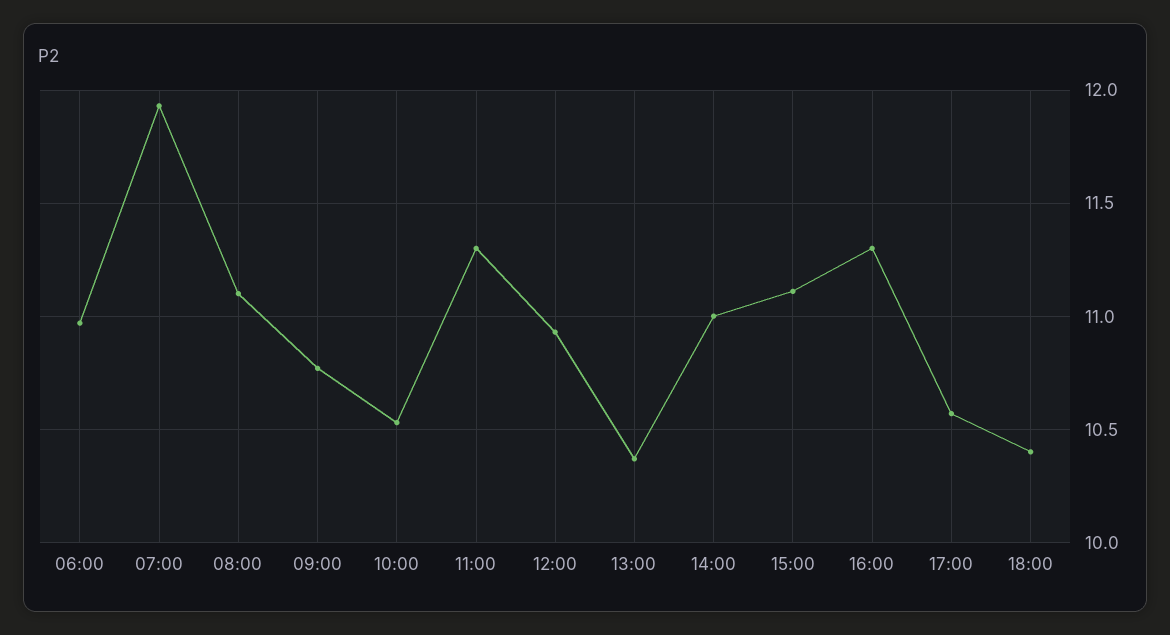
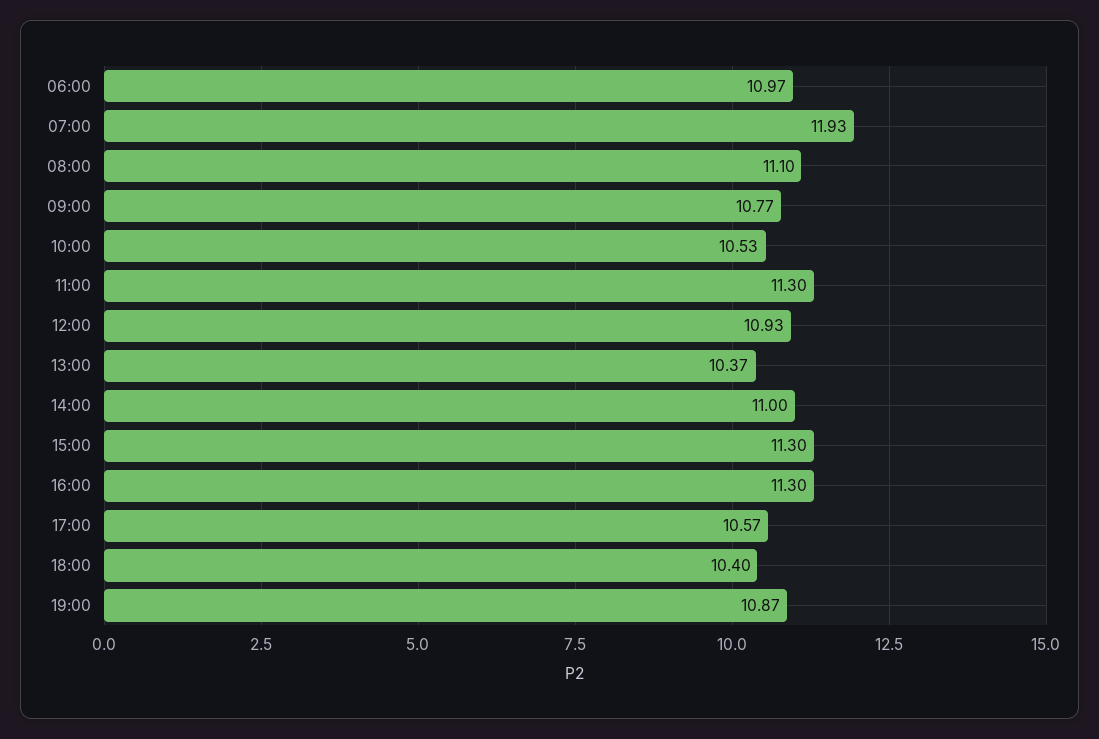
15:00: 11.1 -> 11.3
19:00: none -> 10.87

